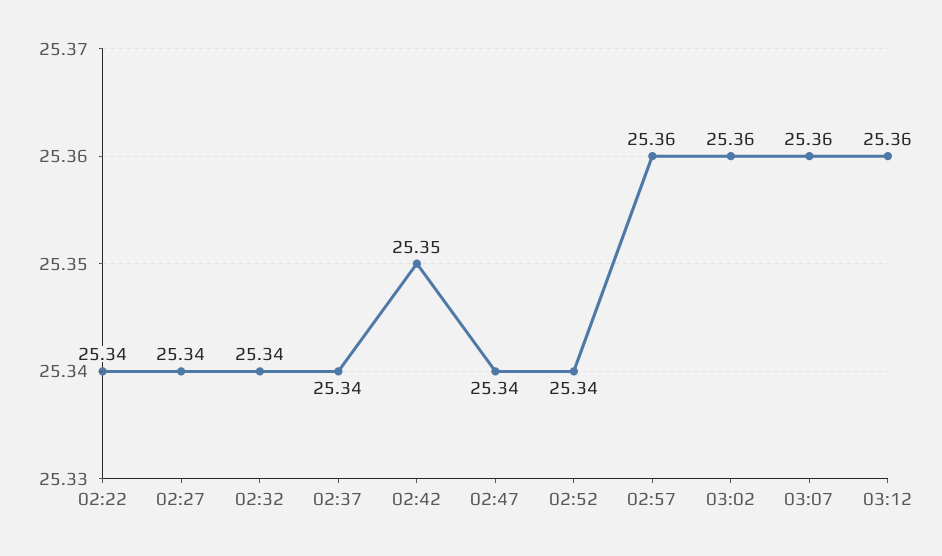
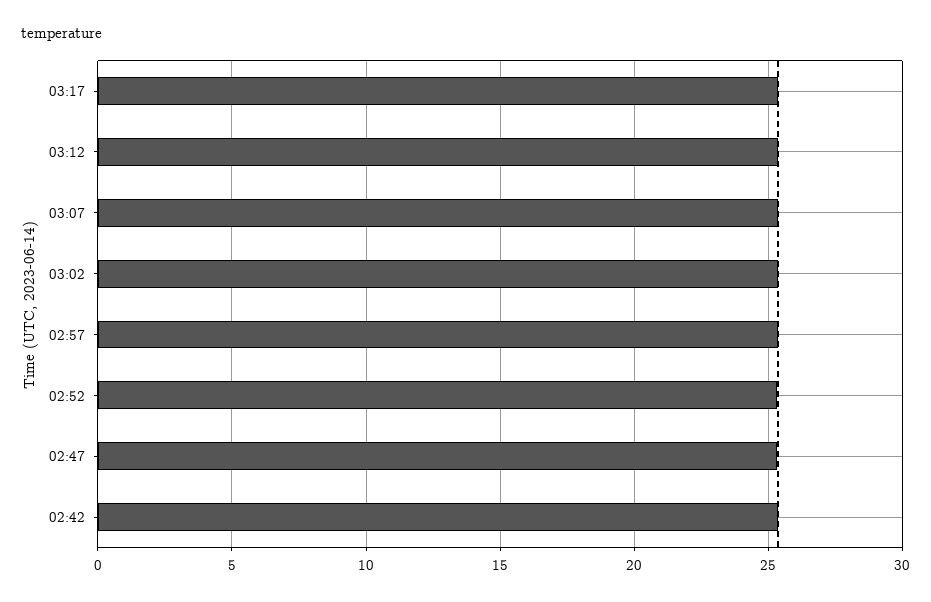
02:22: 25.34 -> none
02:27: 25.34 -> none
02:32: 25.34 -> none
02:37: 25.34 -> none
03:17: none -> 25.5

